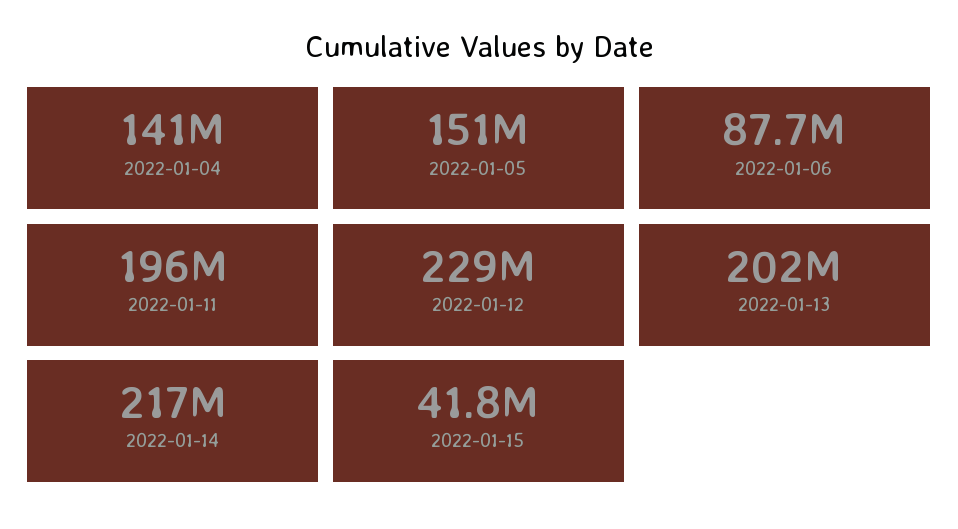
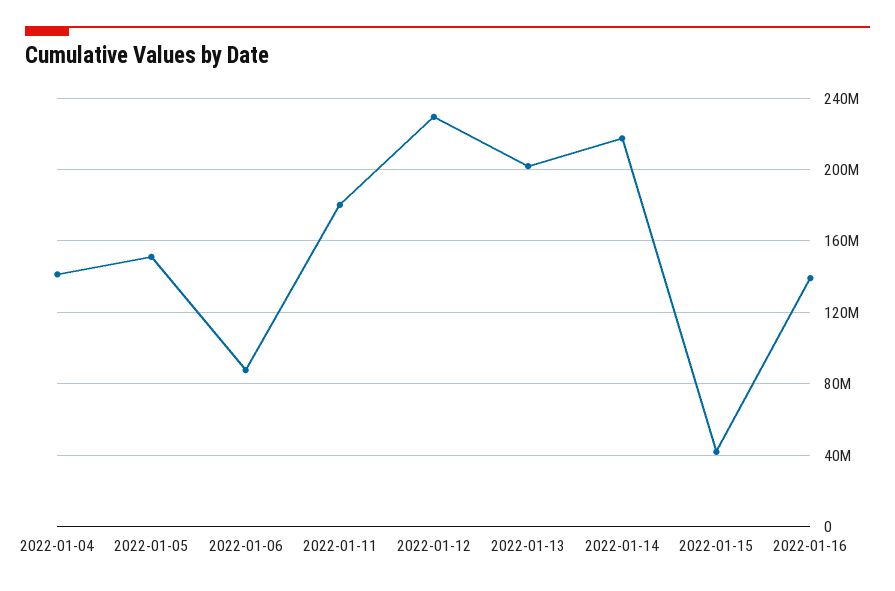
2022-01-11: 196000000 -> 180000000
2022-01-16: none -> 140000000

